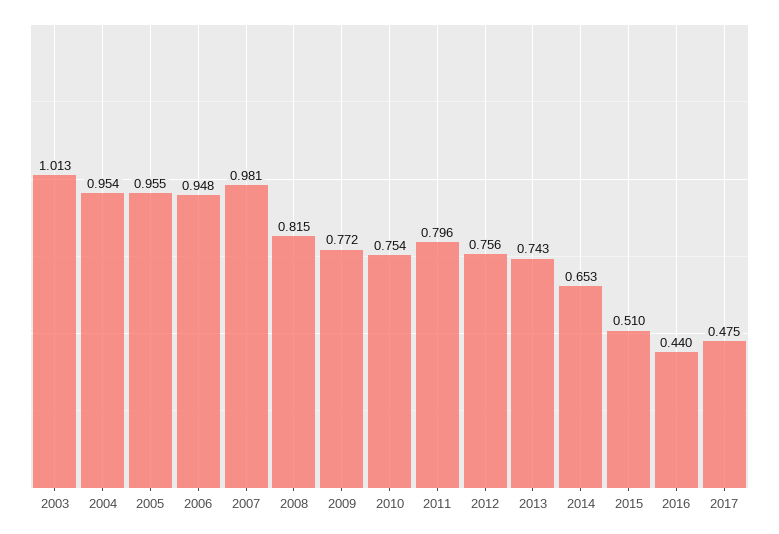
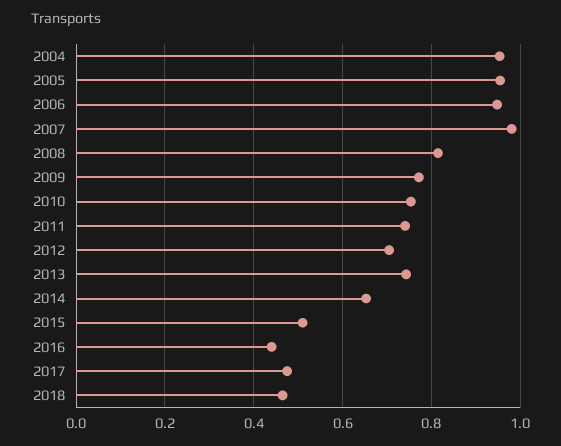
2003: 1.013 -> none
2011: 0.796 -> 0.74
2012: 0.756 -> 0.7
2018: none -> 0.46

